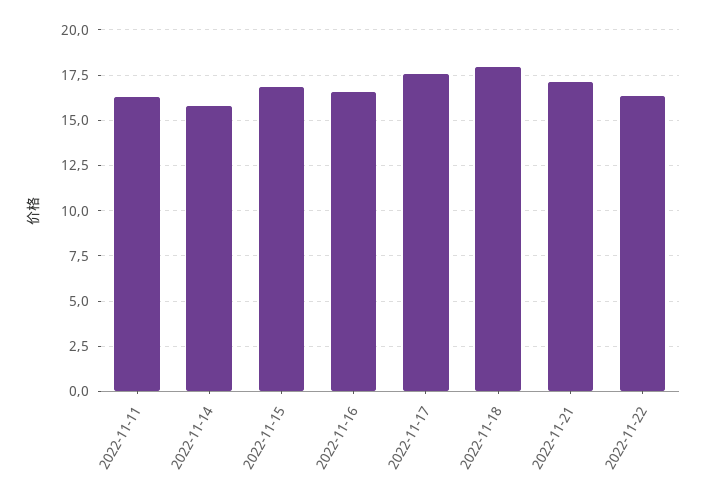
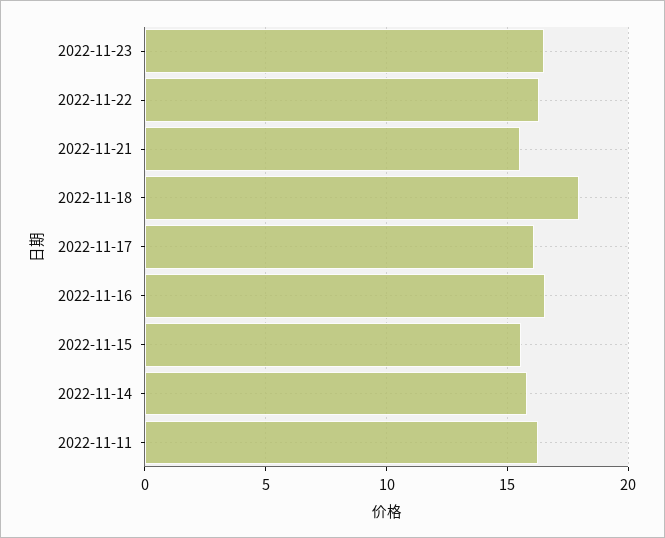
2022-11-15: 17 -> 15.5
2022-11-17: 17.5 -> 16
2022-11-21: 17 -> 15.5
2022-11-23: none -> 16.5

